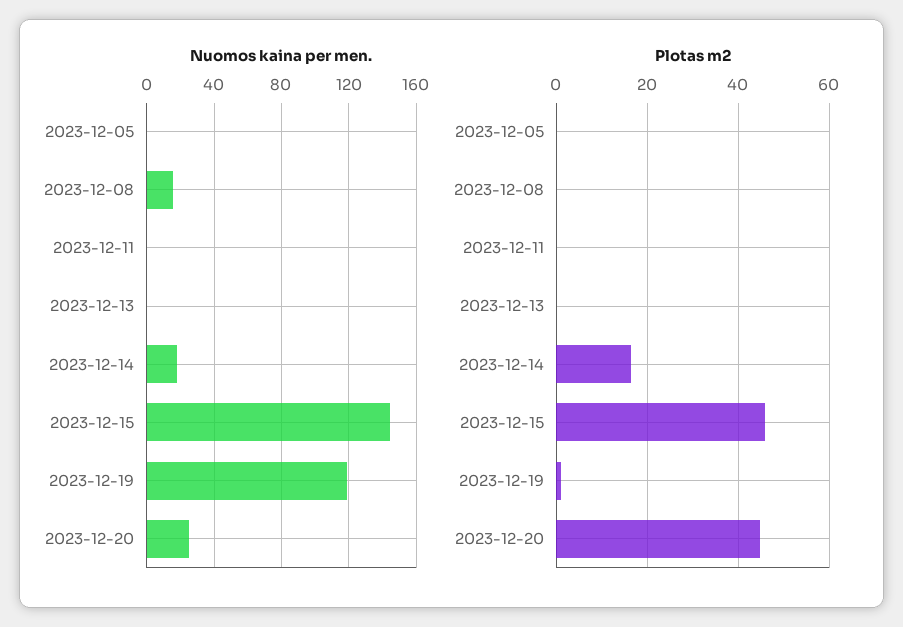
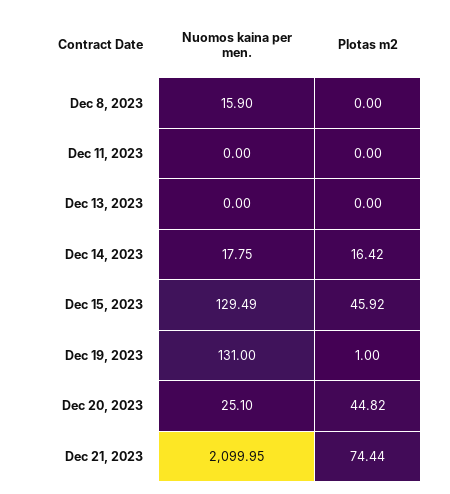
Nuomos kaina per men., 2023-12-05: 0 -> none
Nuomos kaina per men., 2023-12-15: 145 -> 129.49
Nuomos kaina per men., 2023-12-19: 120 -> 131
Plotas m2, 2023-12-05: 0 -> none
Nuomos kaina per men., Dec 21, 2023: none -> 2099.95
Plotas m2, Dec 21, 2023: none -> 74.44

